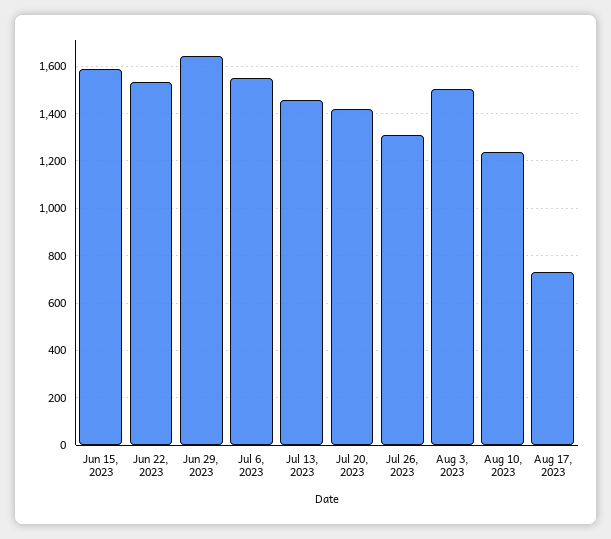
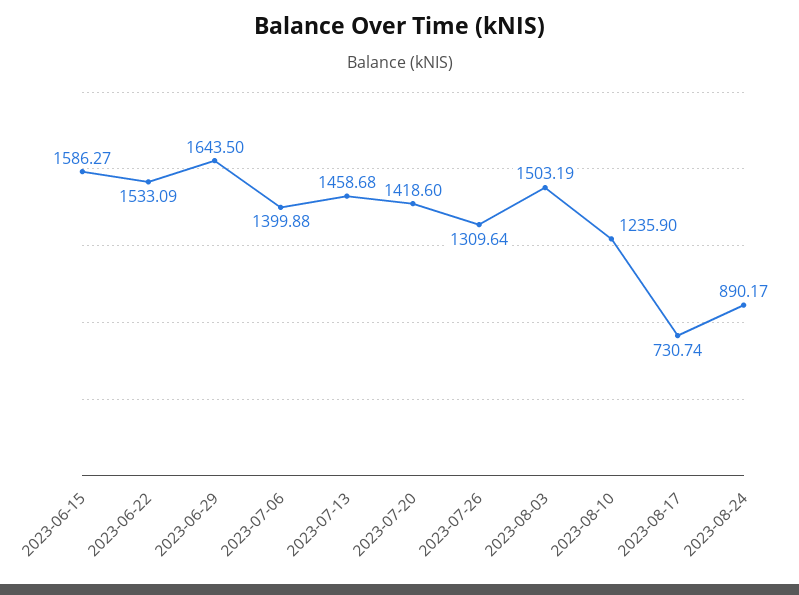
Jul 6, 2023: 1550 -> 1399.88
2023-08-24: none -> 890.17

